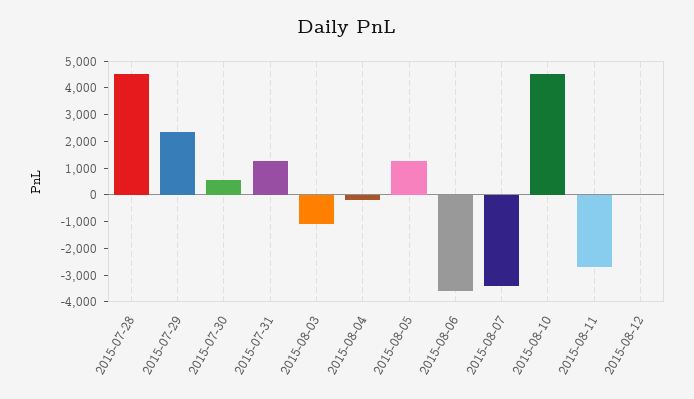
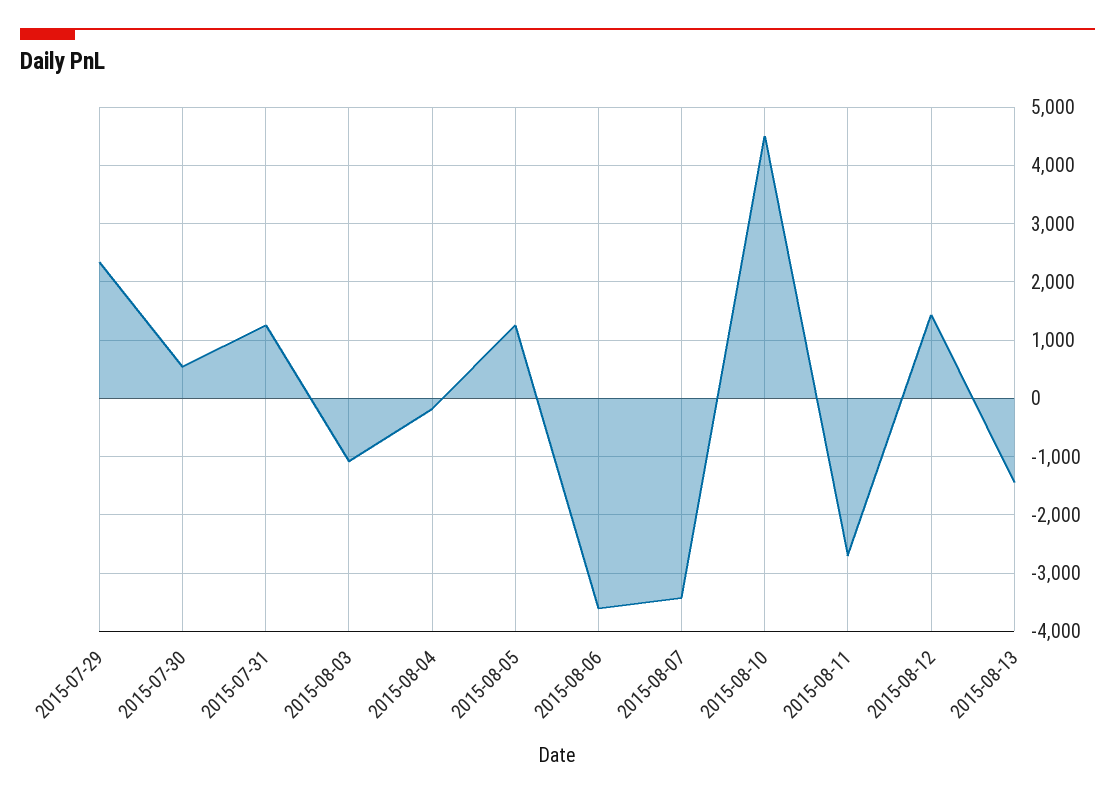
2015-07-28: 4500 -> none
2015-08-12: 0 -> 1400
2015-08-13: none -> -1400

